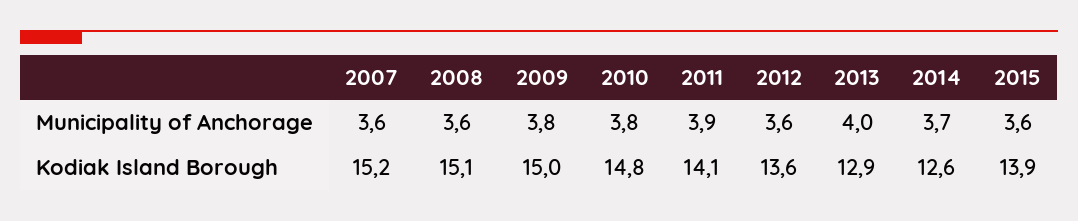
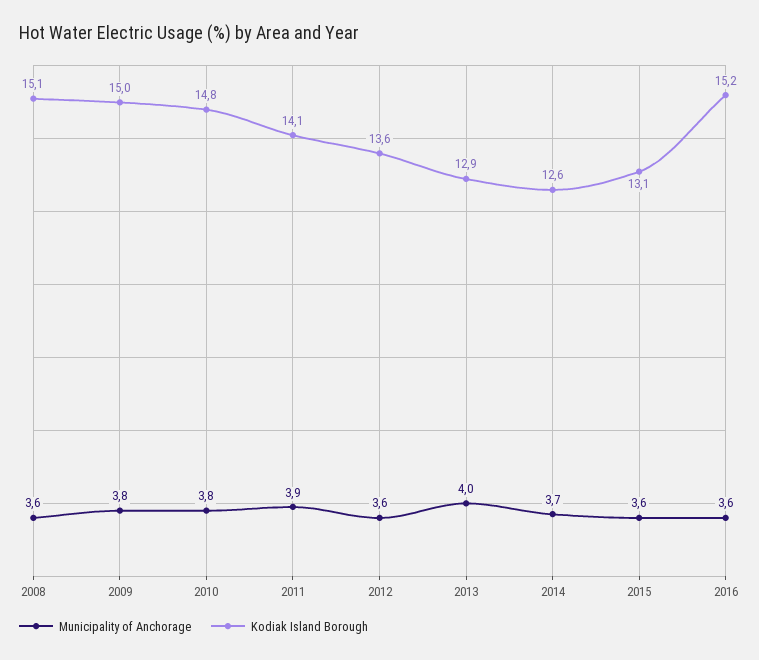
Municipality of Anchorage, 2007: 3.6 -> none
Kodiak Island Borough, 2007: 15.2 -> none
Kodiak Island Borough, 2015: 13.9 -> 13.1
Municipality of Anchorage, 2016: none -> 3.6
Kodiak Island Borough, 2016: none -> 15.2

